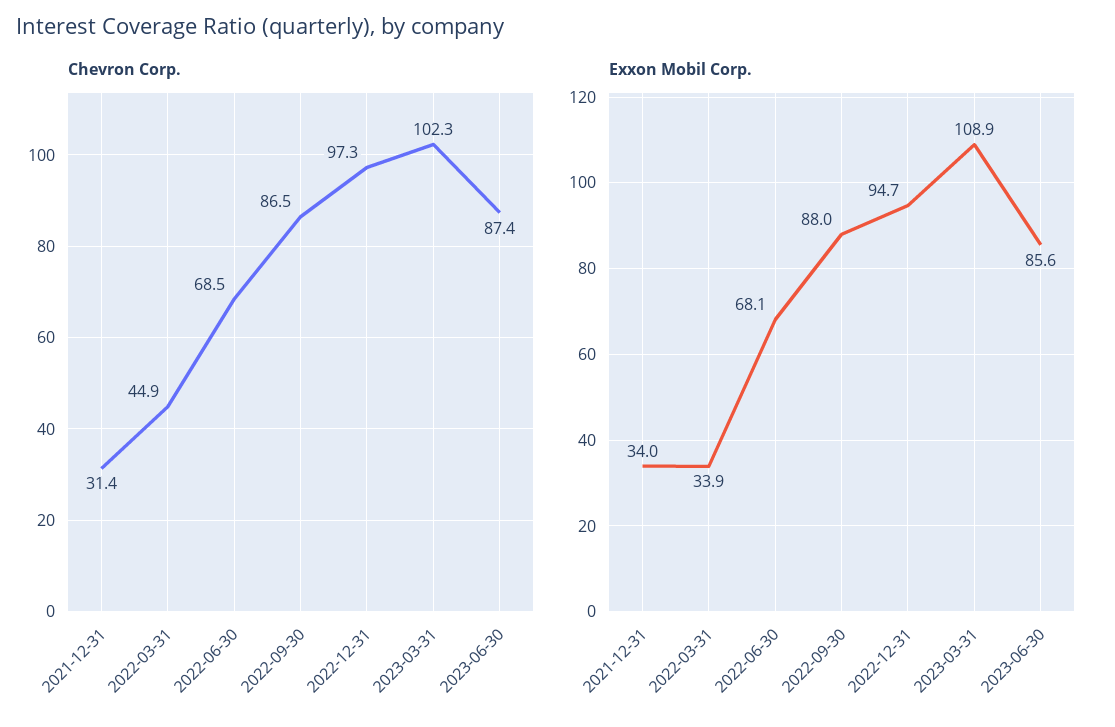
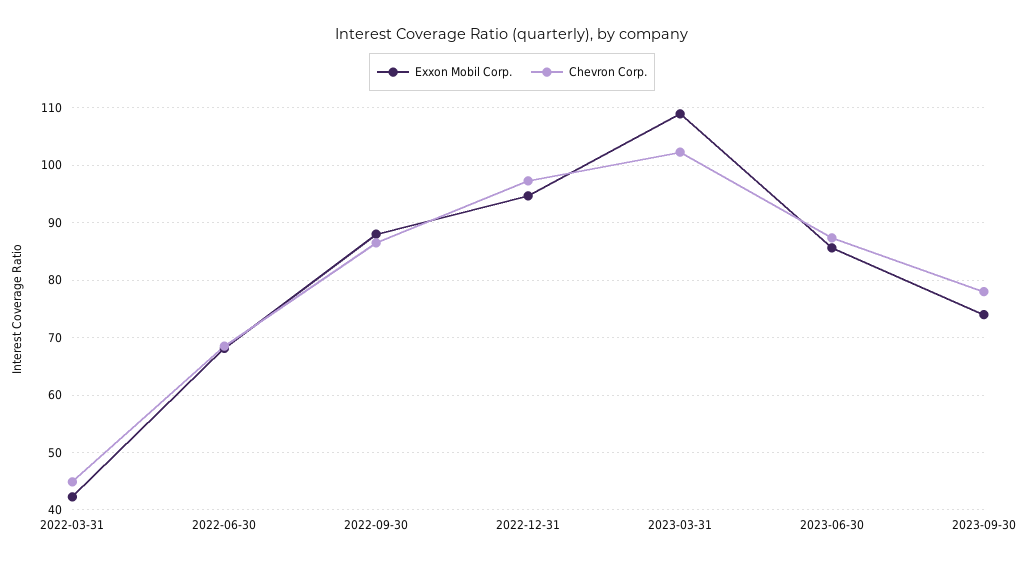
Chevron Corp., 2021-12-31: 31.4 -> none
Exxon Mobil Corp., 2021-12-31: 34 -> none
Exxon Mobil Corp., 2022-03-31: 33.9 -> 42
Exxon Mobil Corp., 2023-09-30: none -> 74
Chevron Corp., 2023-09-30: none -> 78

